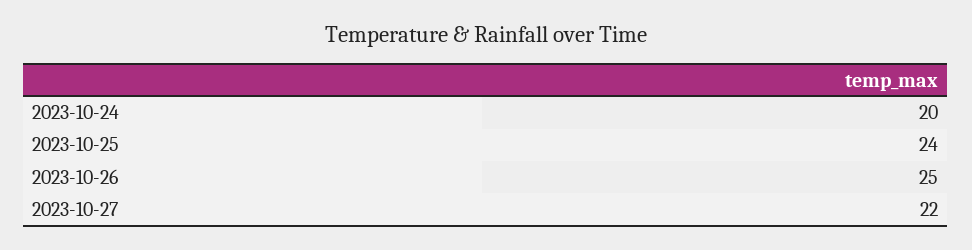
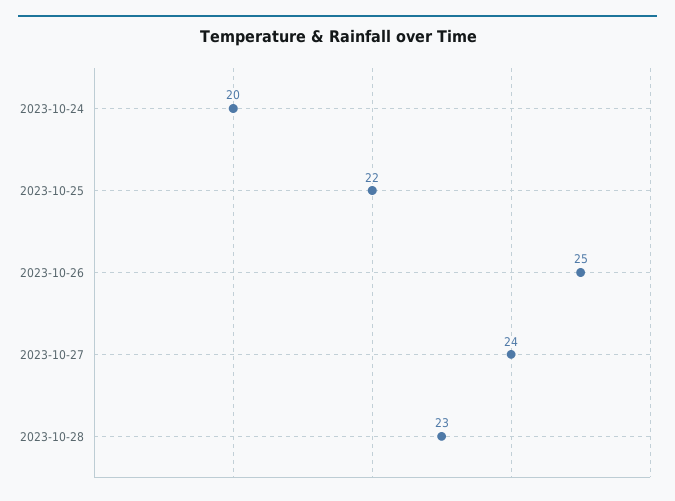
2023-10-25: 24 -> 22
2023-10-27: 22 -> 24
2023-10-28: none -> 23

